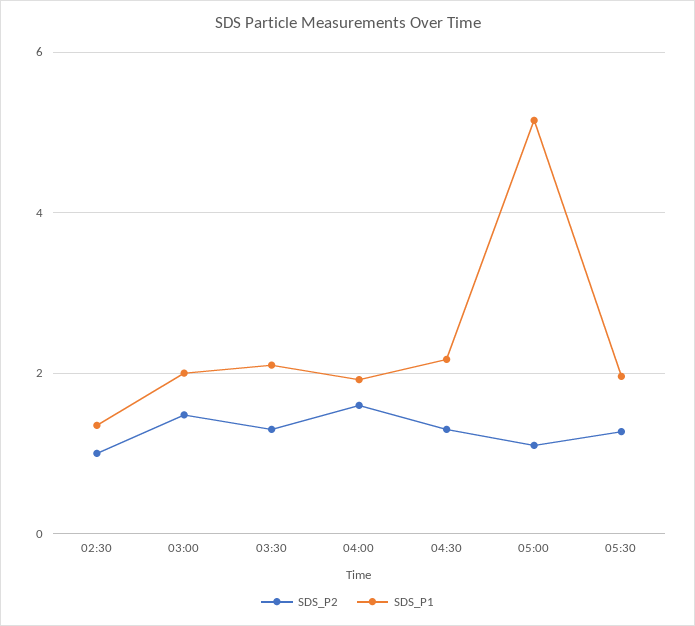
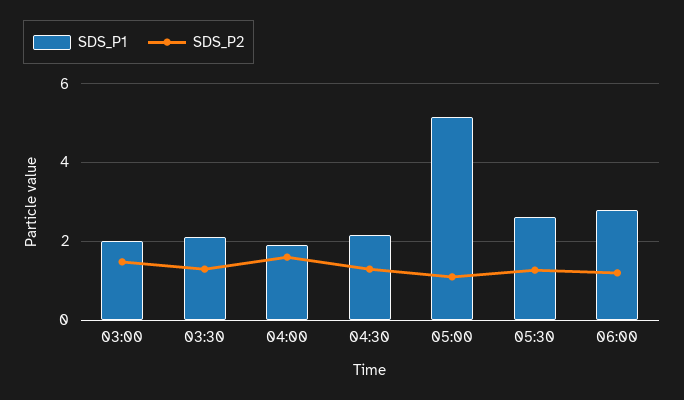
SDS_P2, 02:30: 1 -> none
SDS_P1, 02:30: 1.4 -> none
SDS_P1, 05:30: 2 -> 2.6
SDS_P1, 06:00: none -> 2.8
SDS_P2, 06:00: none -> 1.2

